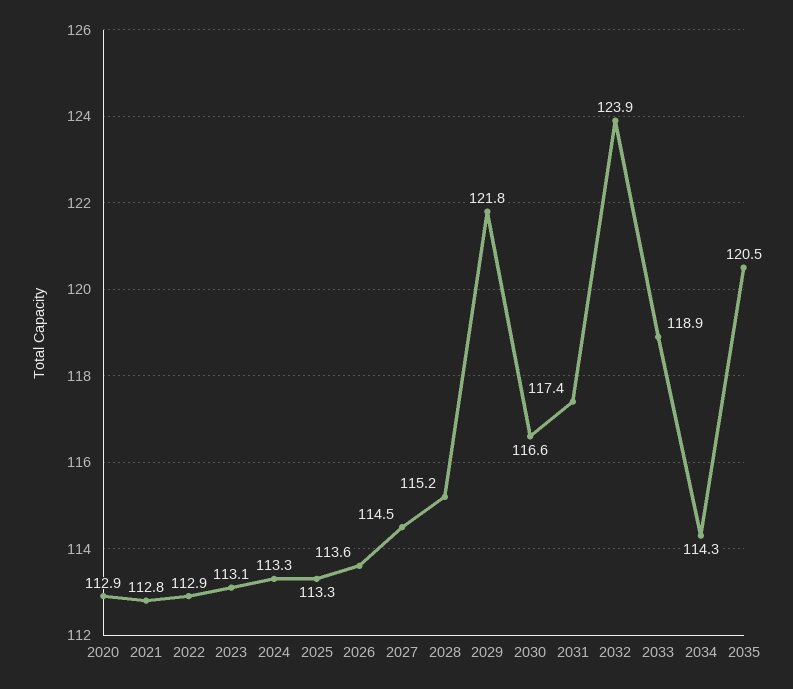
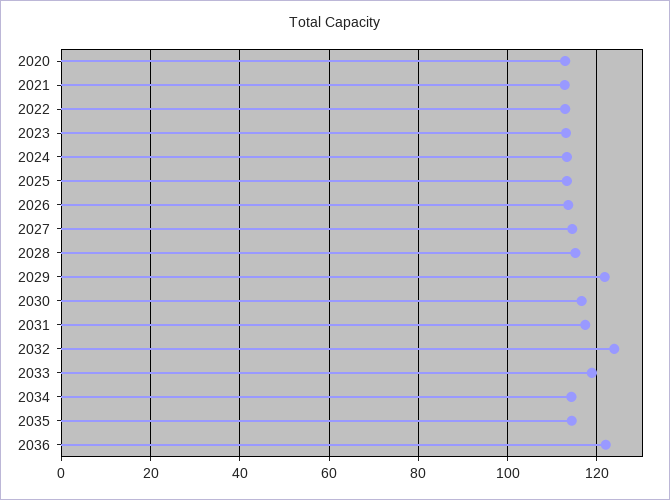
2035: 120.5 -> 114
2036: none -> 122

